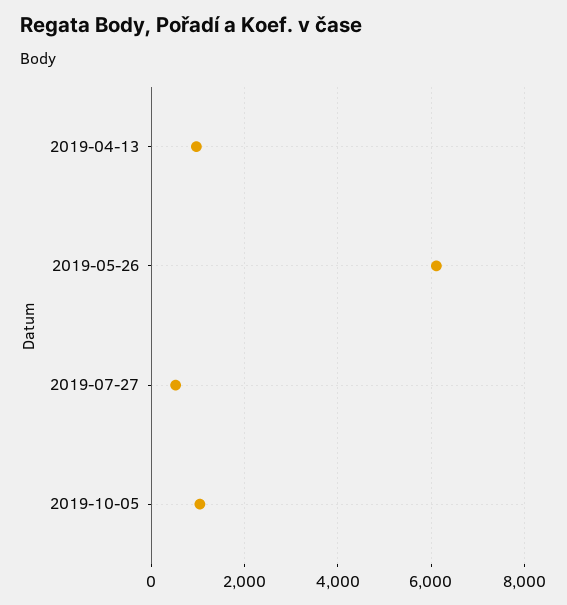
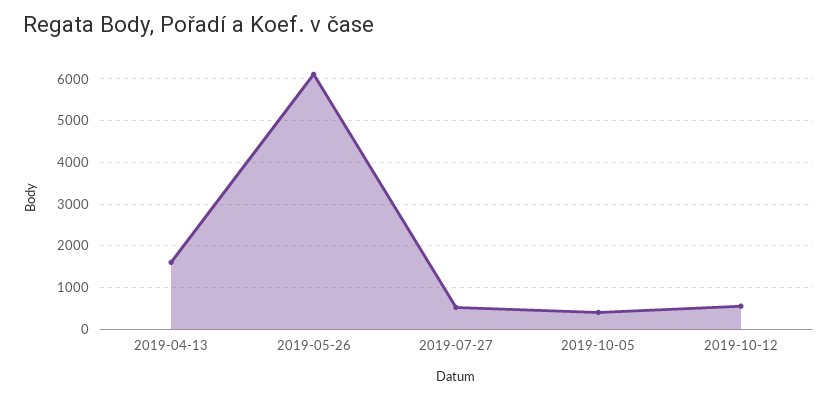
2019-04-13: 1000 -> 1600
2019-10-05: 1000 -> 400
2019-10-12: none -> 600

